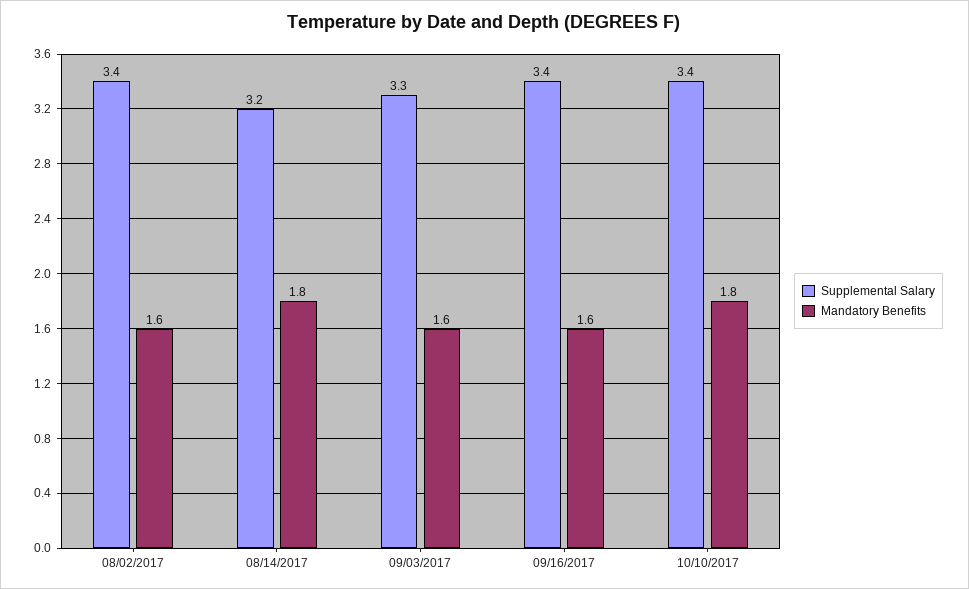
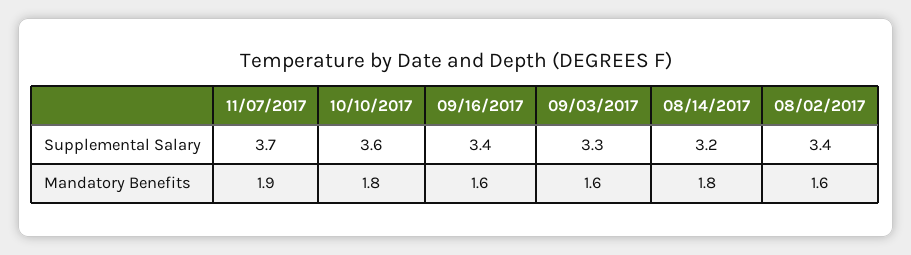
Supplemental Salary, 10/10/2017: 3.4 -> 3.6
Supplemental Salary, 11/07/2017: none -> 3.7
Mandatory Benefits, 11/07/2017: none -> 1.9

